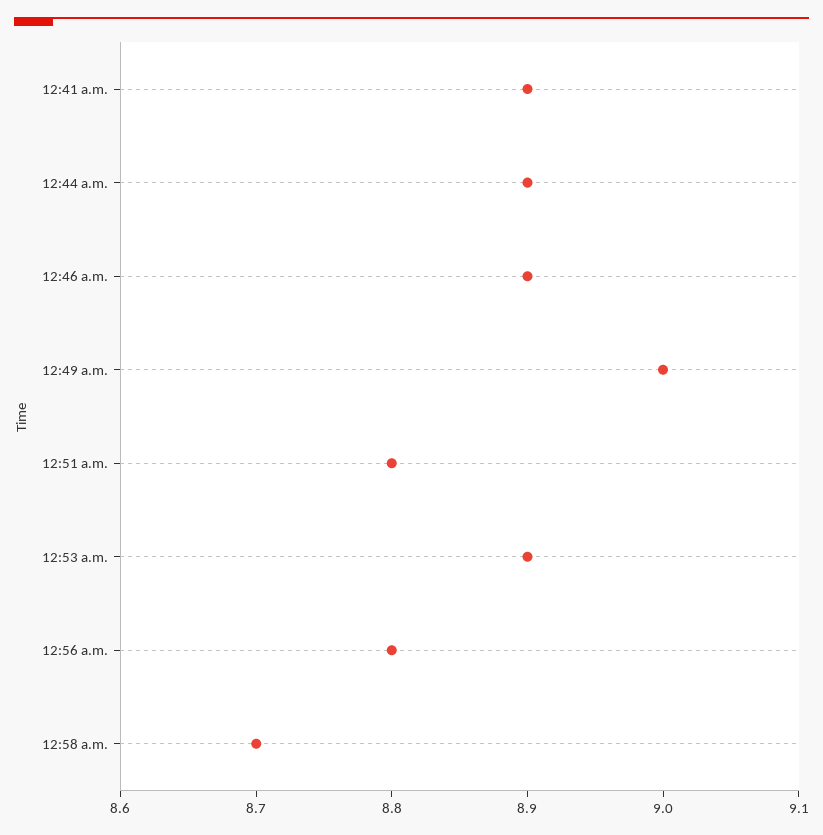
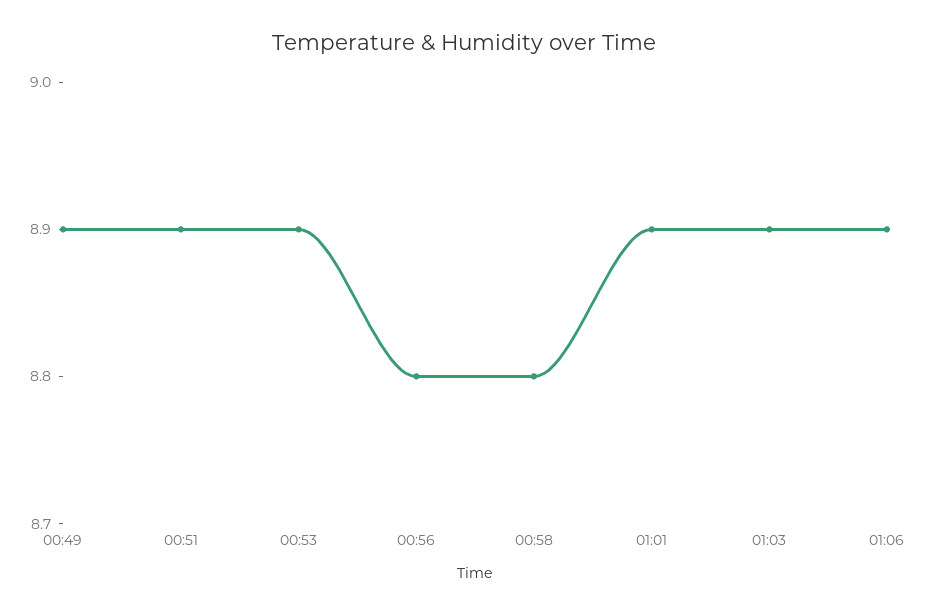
12:41 a.m.: 8.9 -> none
12:44 a.m.: 8.9 -> none
12:46 a.m.: 8.9 -> none
12:49 a.m.: 9 -> 8.9
12:51 a.m.: 8.8 -> 8.9
12:58 a.m.: 8.7 -> 8.8
01:01: none -> 8.9
01:03: none -> 8.9
01:06: none -> 8.9

